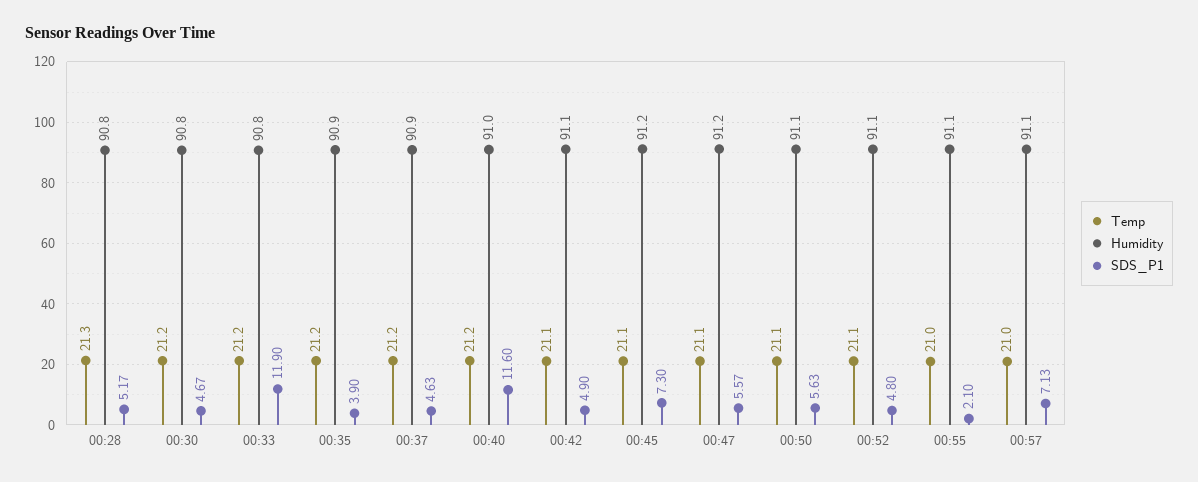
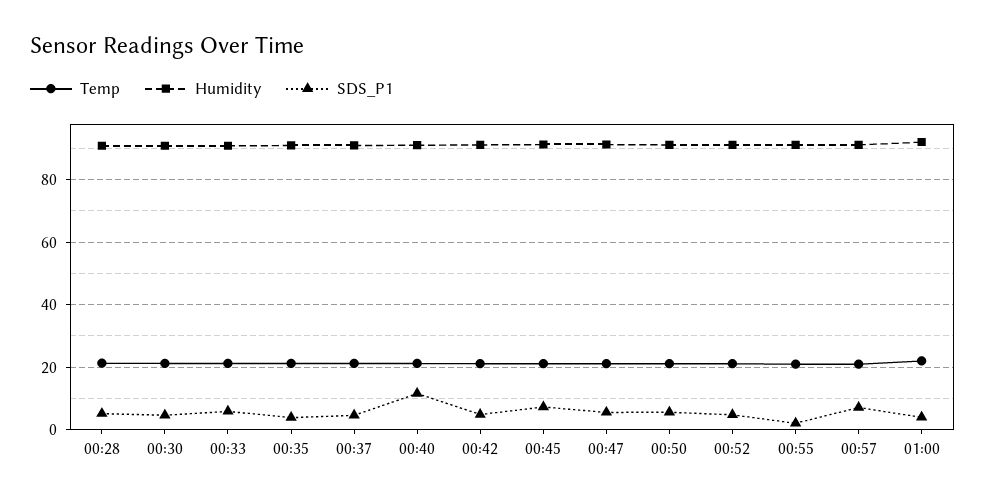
SDS_P1, 00:33: 11.9 -> 6
Temp, 01:00: none -> 22
Humidity, 01:00: none -> 92
SDS_P1, 01:00: none -> 4

